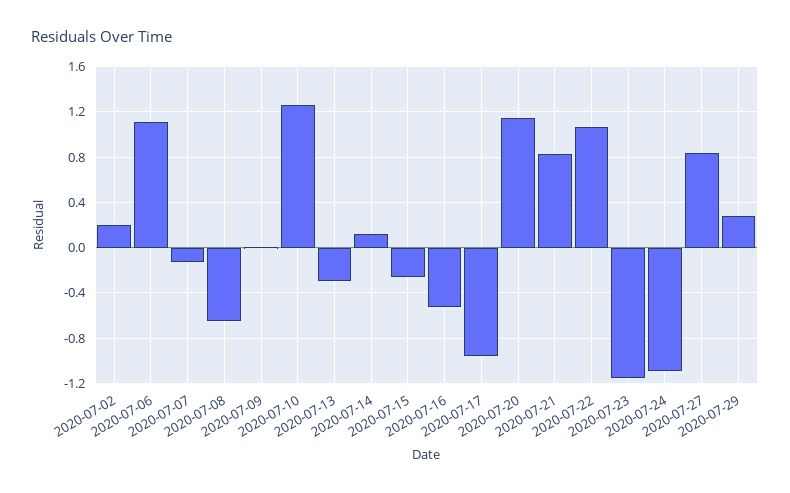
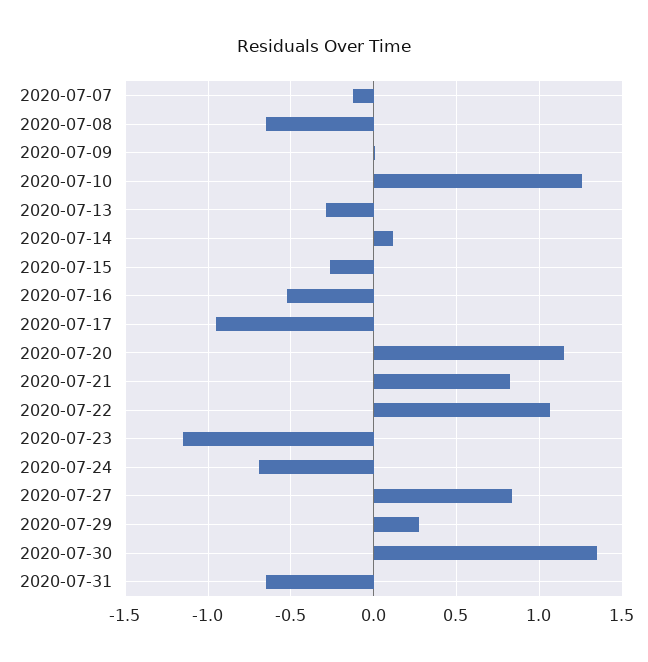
2020-07-02: 0.2 -> none
2020-07-06: 1.1 -> none
2020-07-24: -1.1 -> -0.7
2020-07-30: none -> 1.35
2020-07-31: none -> -0.65

